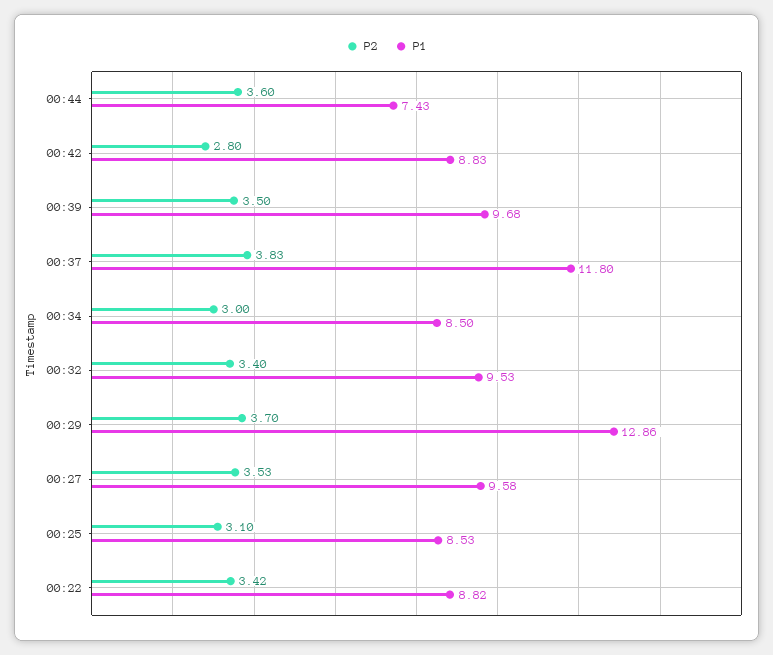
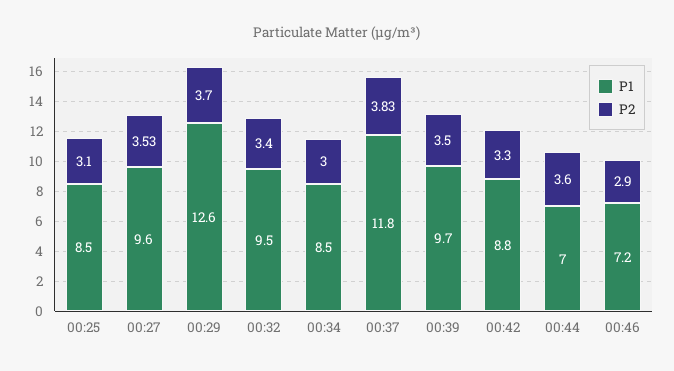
P1, 00:44: 7.43 -> 7
P2, 00:42: 2.8 -> 3.3
P1, 00:29: 12.86 -> 12.6
P2, 00:22: 3.42 -> none
P1, 00:22: 8.82 -> none
P1, 00:46: none -> 7.2
P2, 00:46: none -> 2.9

